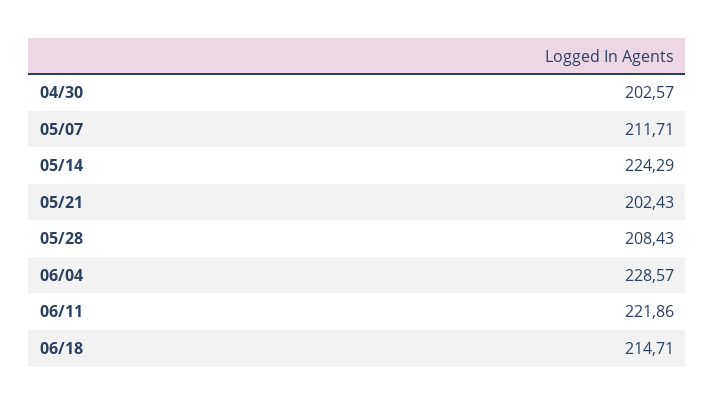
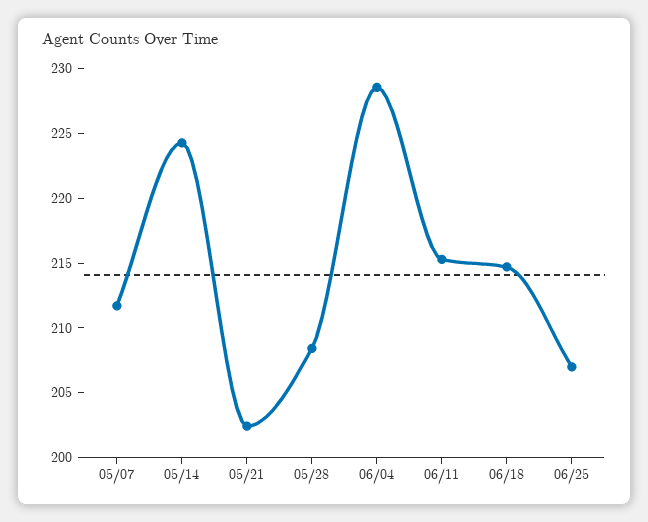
04/30: 202.57 -> none
06/11: 221.86 -> 215
06/25: none -> 207

